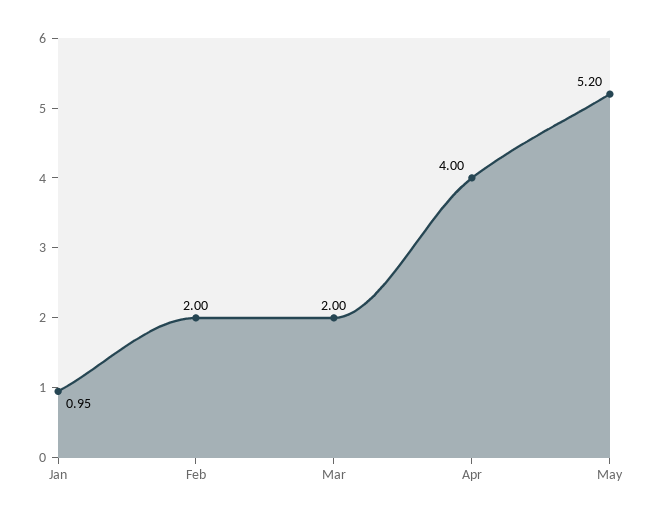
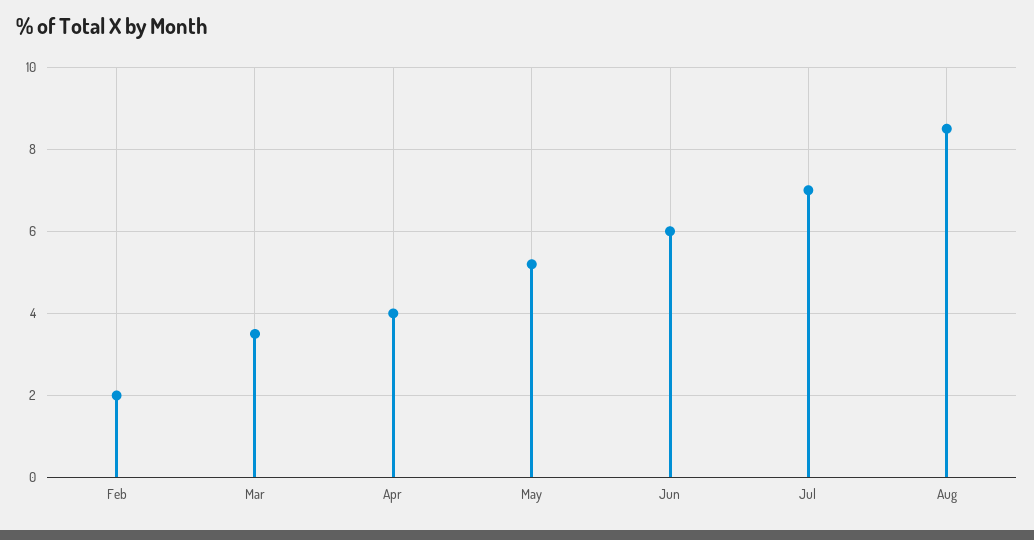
Jan: 0.95 -> none
Mar: 2 -> 3.5
Jun: none -> 6
Jul: none -> 7
Aug: none -> 8.5

